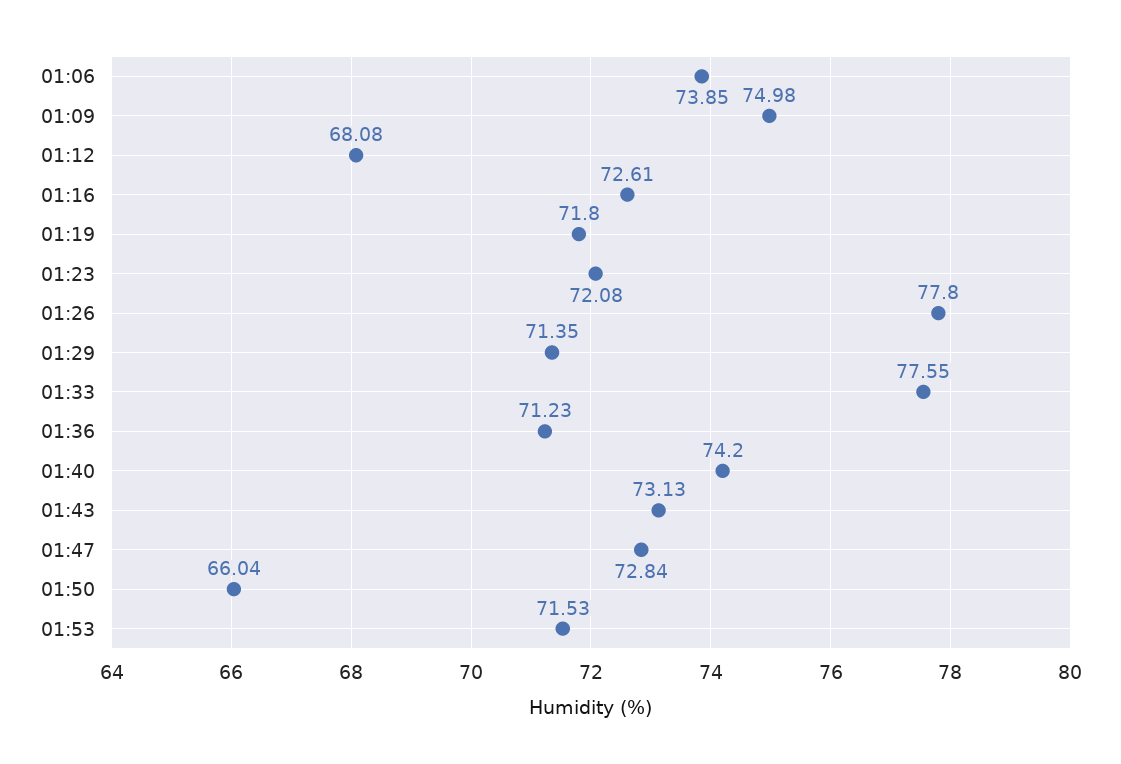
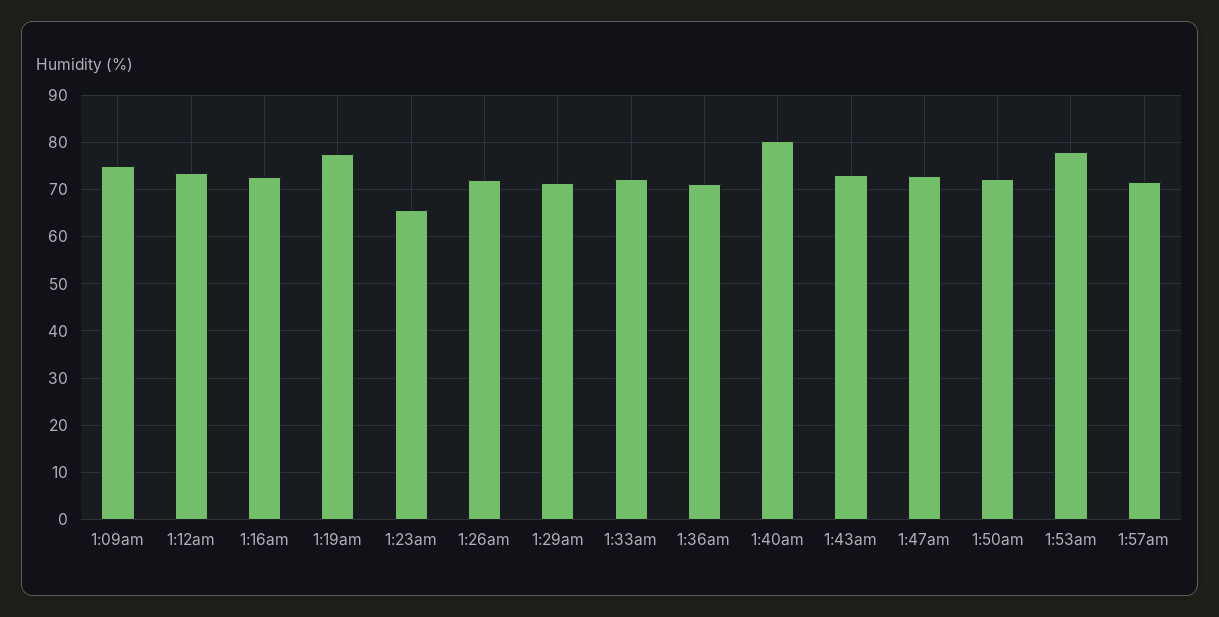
01:06: 73.85 -> none
01:12: 68.08 -> 74
01:19: 71.8 -> 78
01:23: 72.08 -> 66
01:26: 77.8 -> 72
01:33: 77.55 -> 72
01:40: 74.2 -> 80
01:50: 66.04 -> 72
01:53: 71.53 -> 78
1:57am: none -> 72

